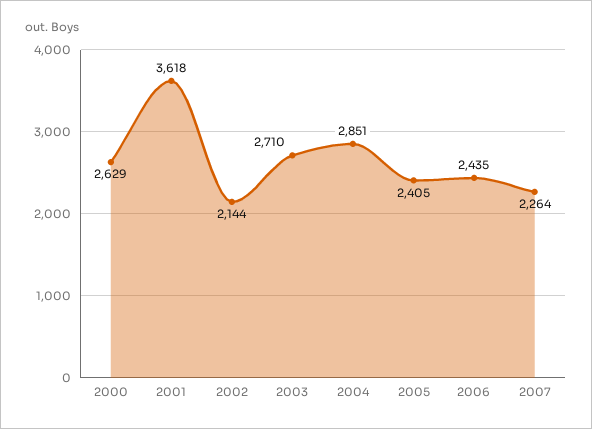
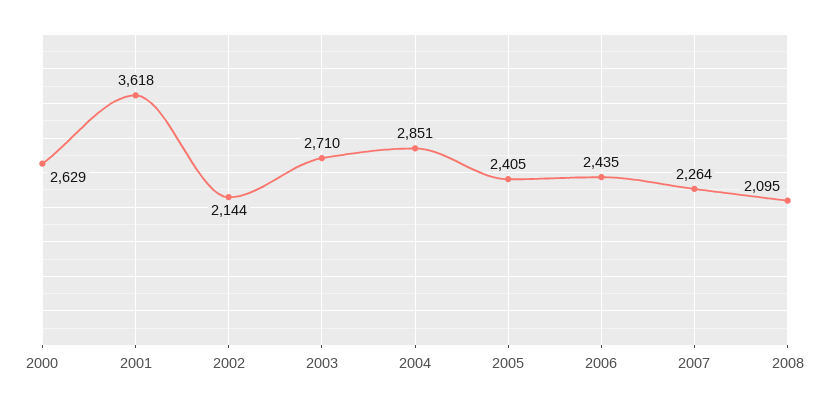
2008: none -> 2095

